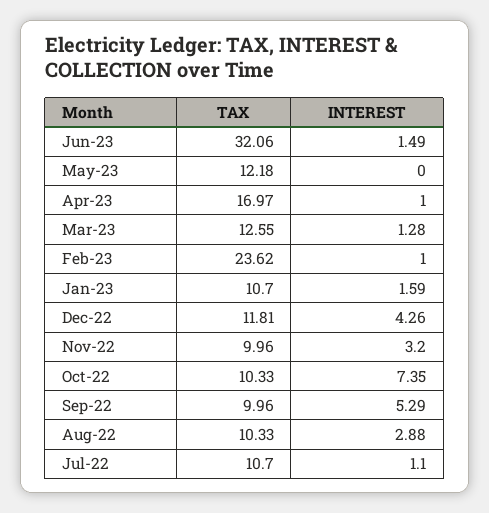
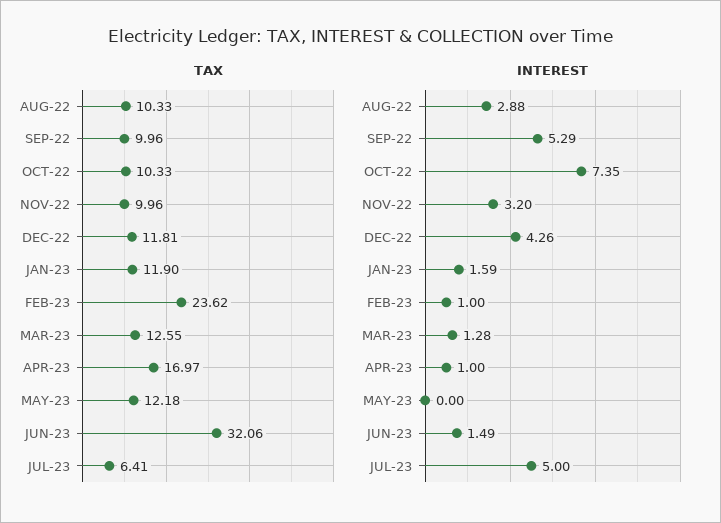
TAX, Jan-23: 10.7 -> 11.9
TAX, Jul-22: 10.7 -> none
INTEREST, Jul-22: 1.1 -> none
TAX, JUL-23: none -> 6.41
INTEREST, JUL-23: none -> 5

